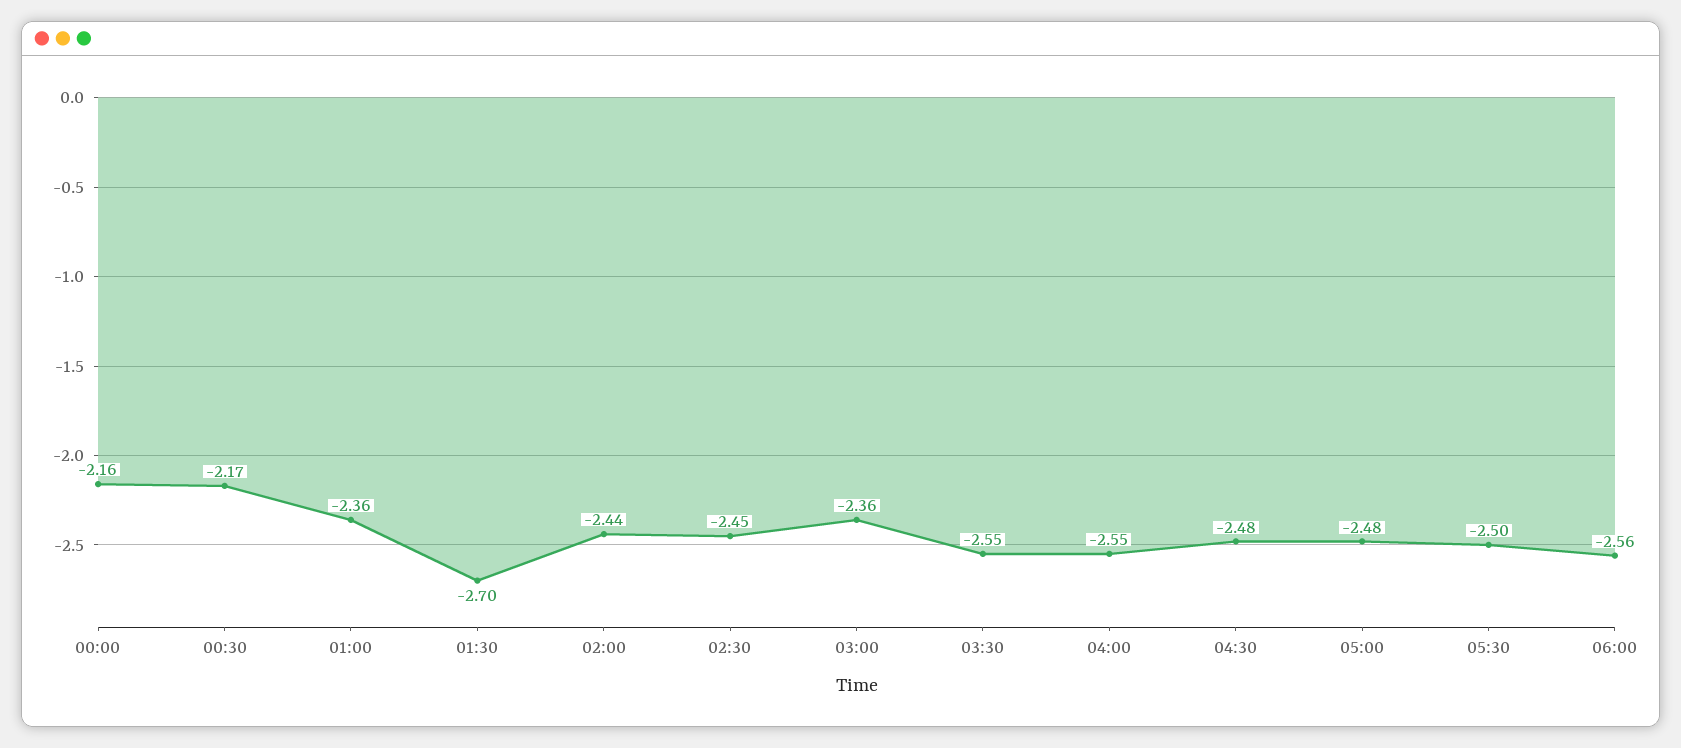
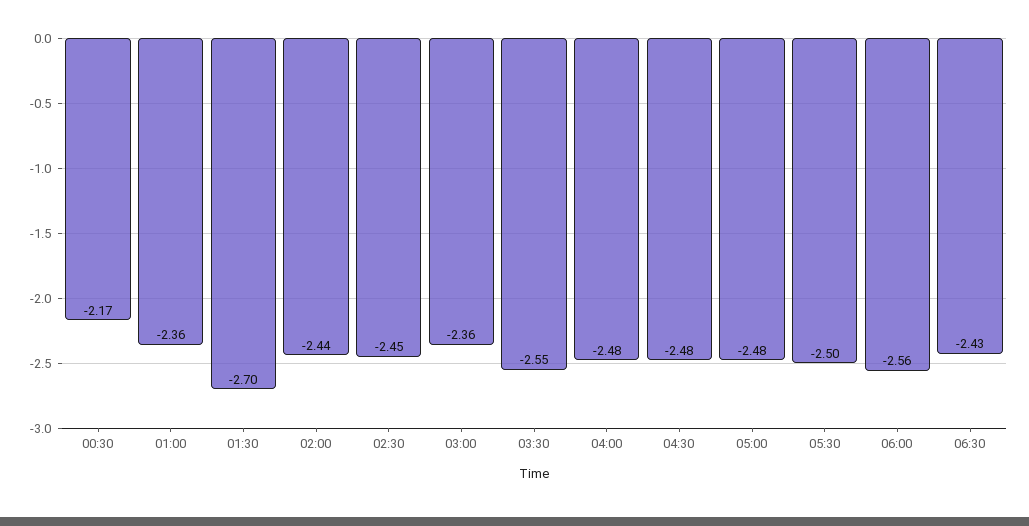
00:00: -2.16 -> none
04:00: -2.55 -> -2.48
06:30: none -> -2.43

